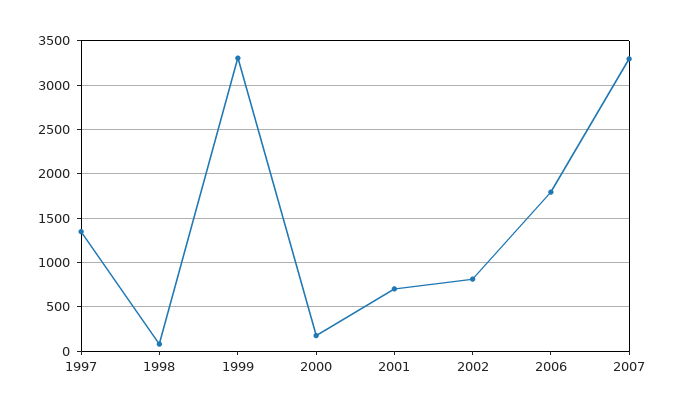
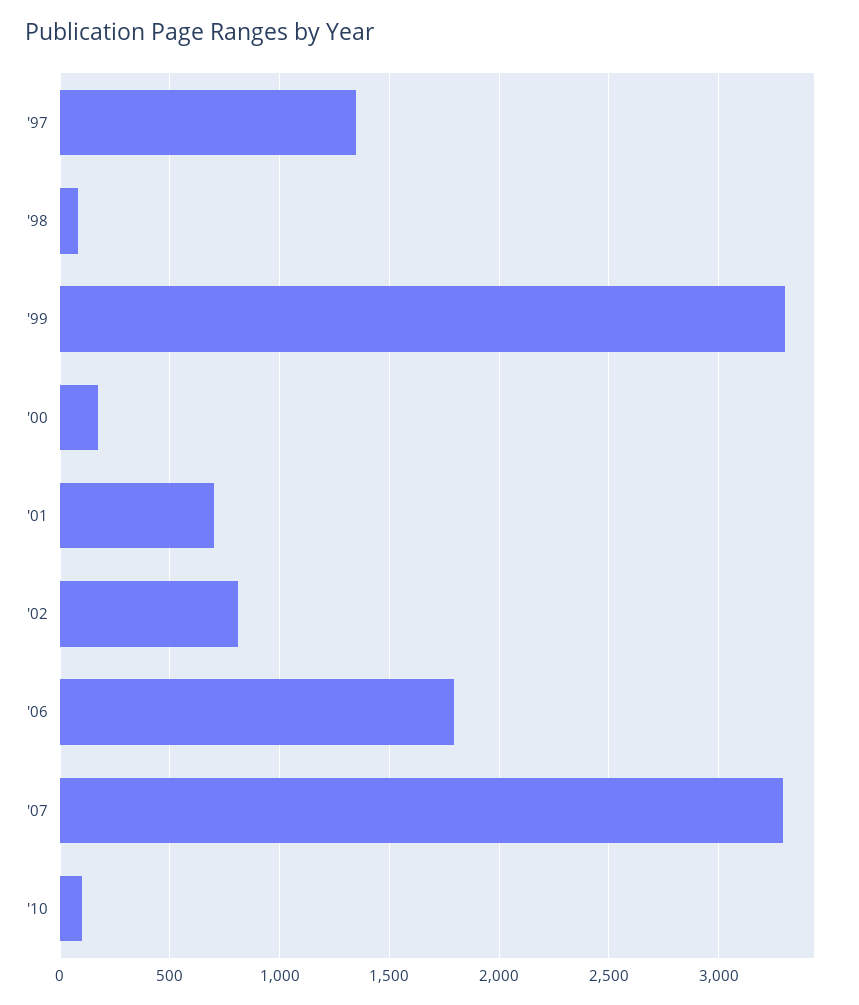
'10: none -> 100

